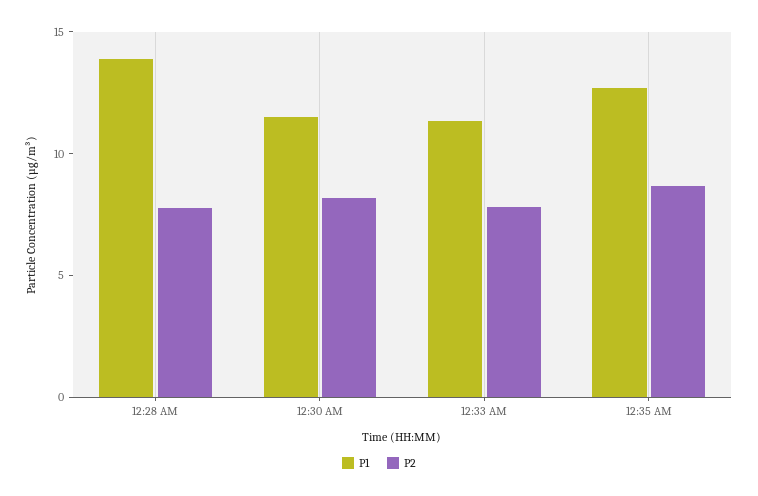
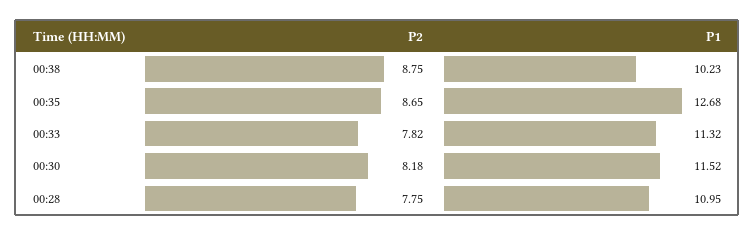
P1, 12:28 AM: 14 -> 10.95
P2, 00:38: none -> 8.75
P1, 00:38: none -> 10.23

